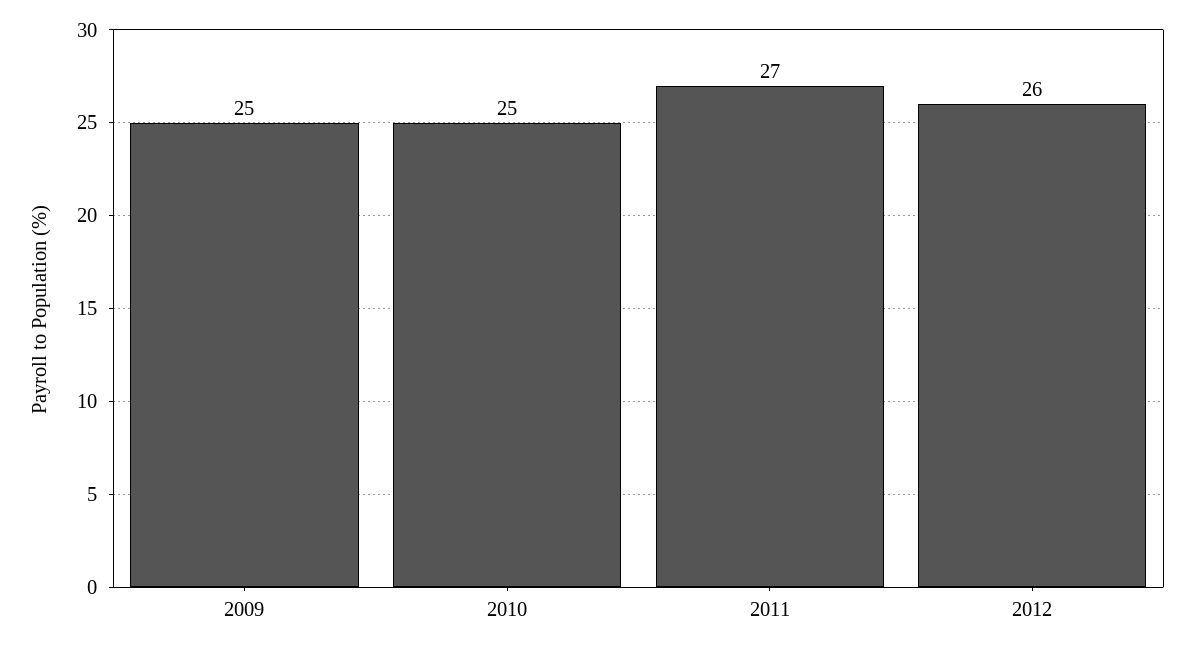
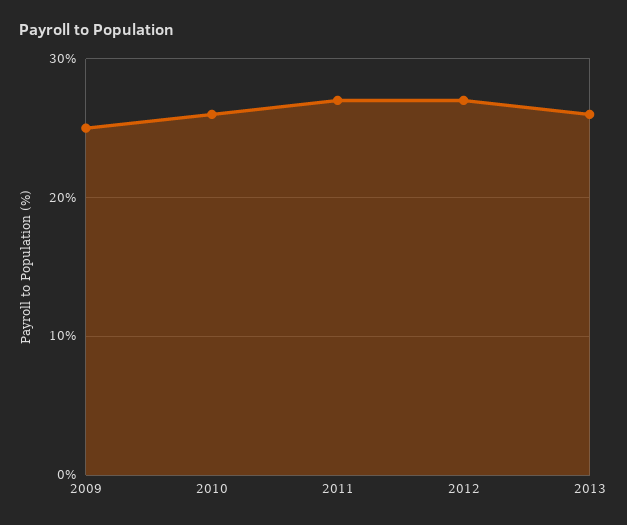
2010: 25 -> 26
2012: 26 -> 27
2013: none -> 26

